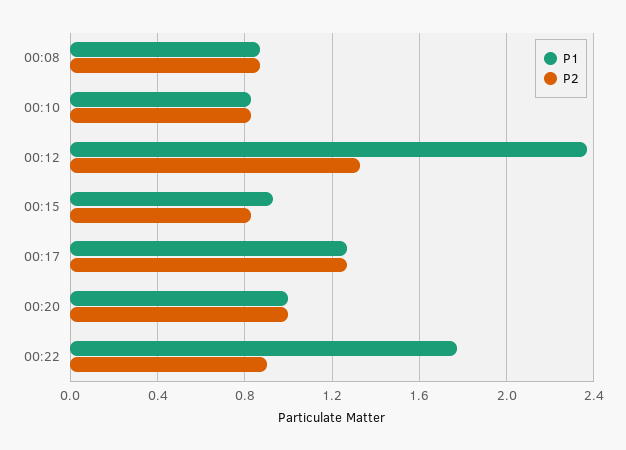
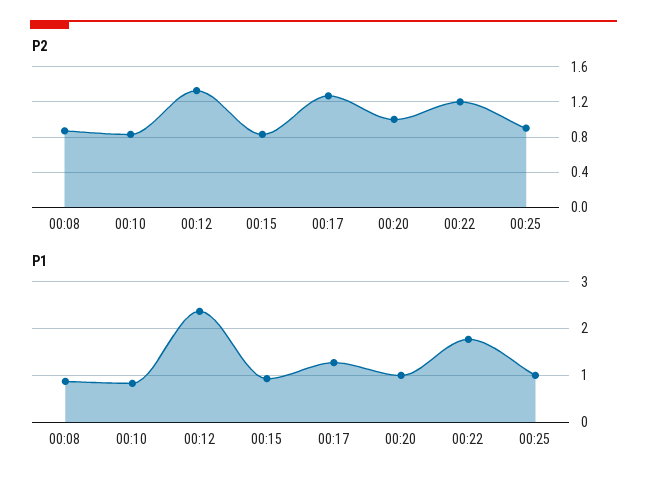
P2, 00:22: 0.9 -> 1.2
P2, 00:25: none -> 0.9
P1, 00:25: none -> 1

